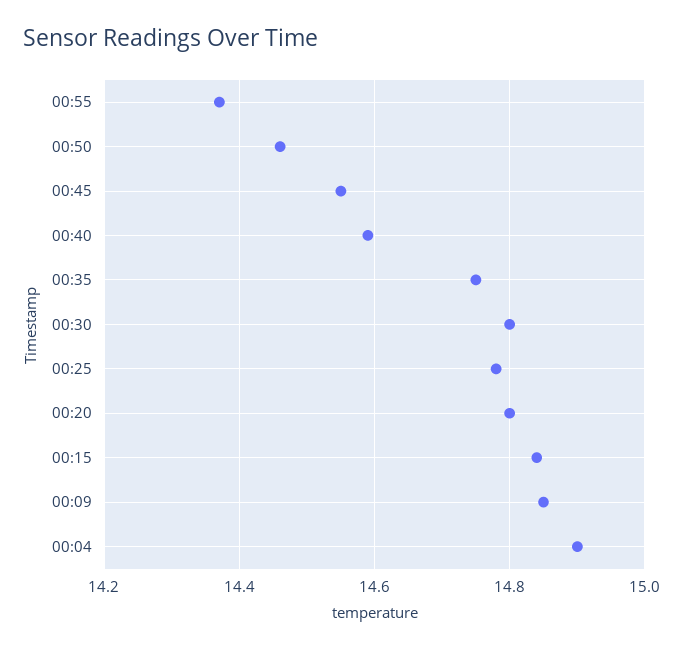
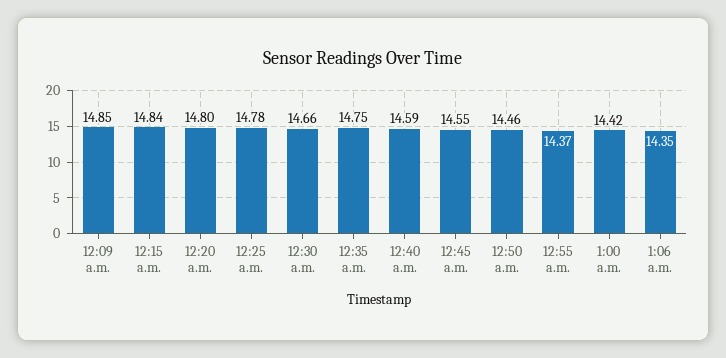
00:30: 14.8 -> 14.66
00:04: 14.9 -> none
1:00 a.m.: none -> 14.42
1:06 a.m.: none -> 14.35

